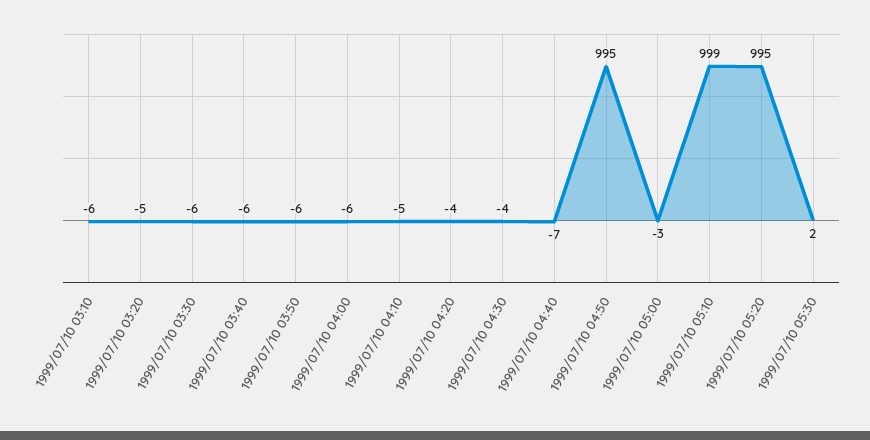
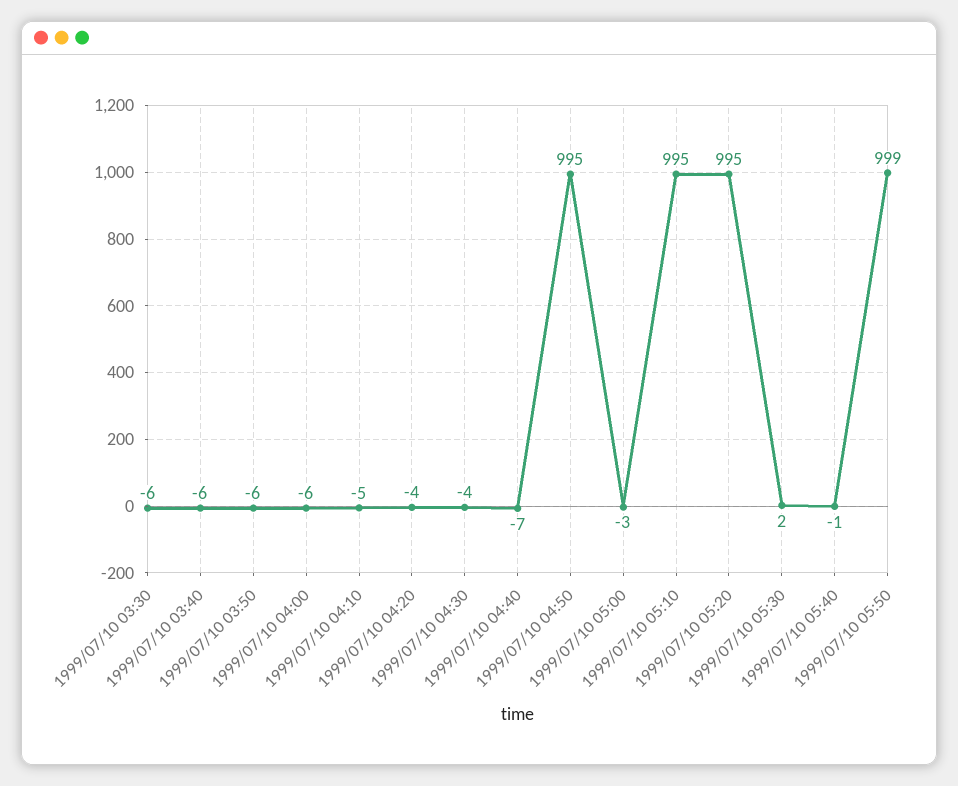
1999/07/10 03:10: -6 -> none
1999/07/10 03:20: -5 -> none
1999/07/10 05:10: 999 -> 995
1999/07/10 05:40: none -> -1
1999/07/10 05:50: none -> 999

